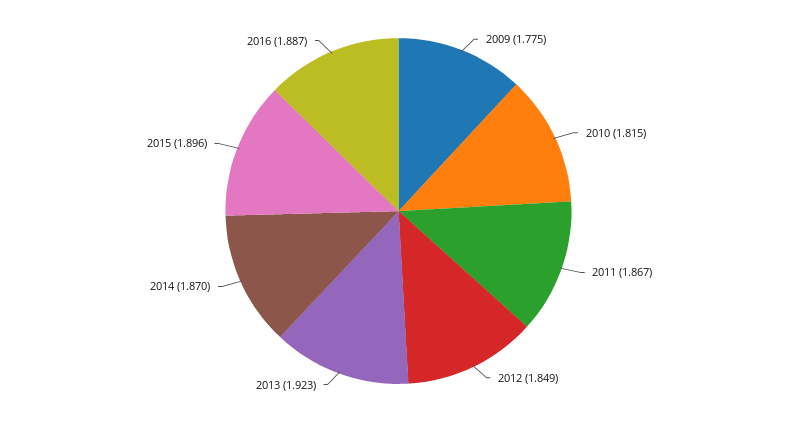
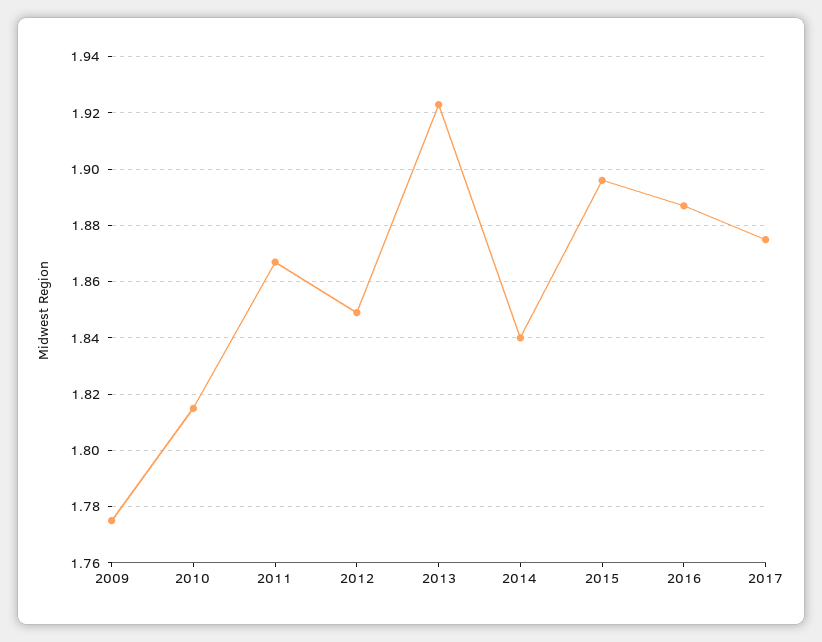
2014: 1.87 -> 1.84
2017: none -> 1.875

